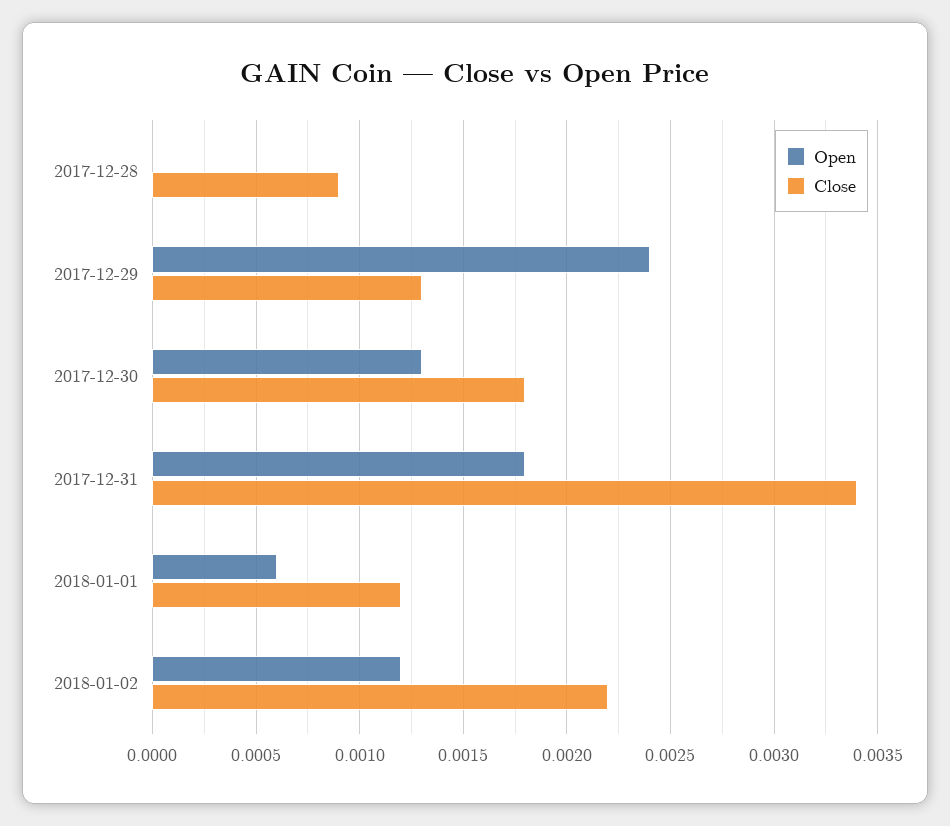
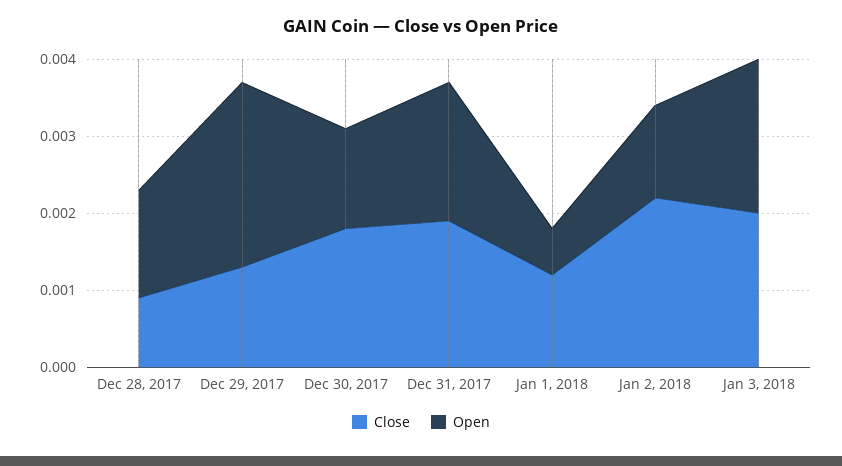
Open, 2017-12-28: 0 -> 0.0015
Close, 2017-12-31: 0.0034 -> 0.002
Close, Jan 3, 2018: none -> 0.002
Open, Jan 3, 2018: none -> 0.002

